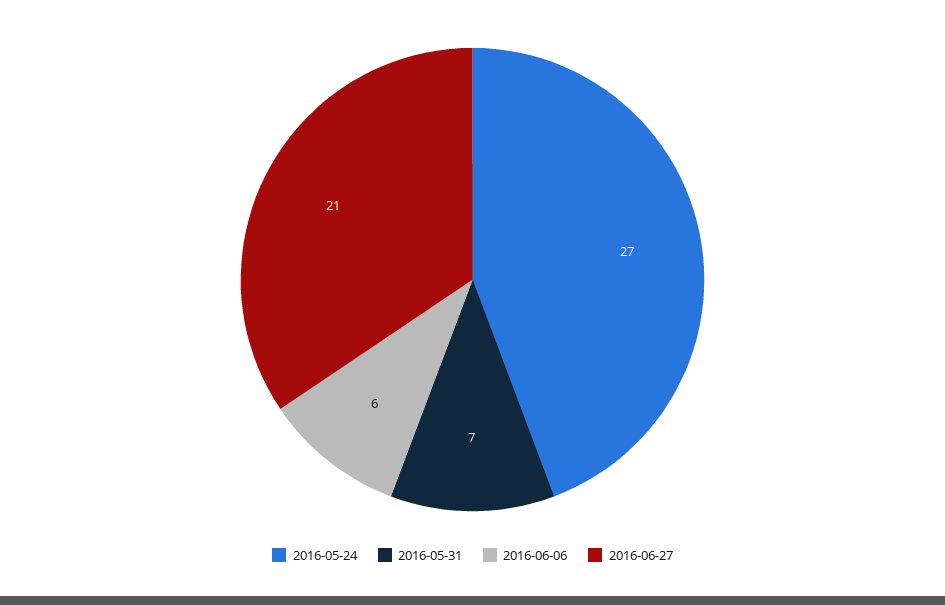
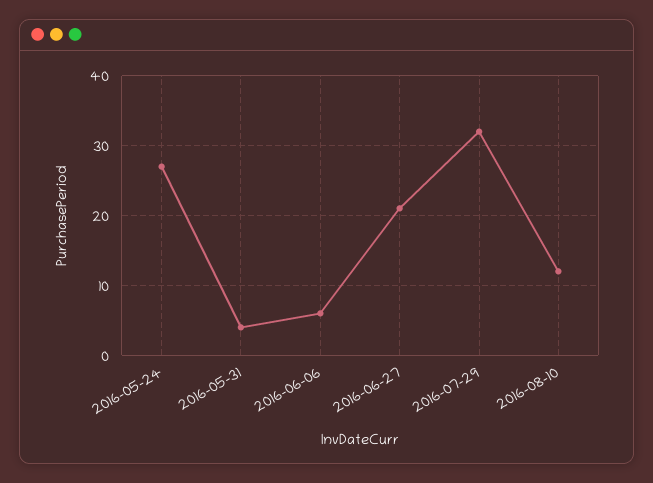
2016-05-31: 7 -> 4
2016-07-29: none -> 32
2016-08-10: none -> 12

